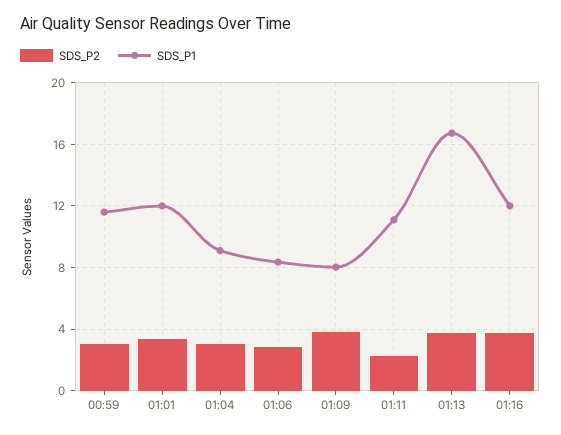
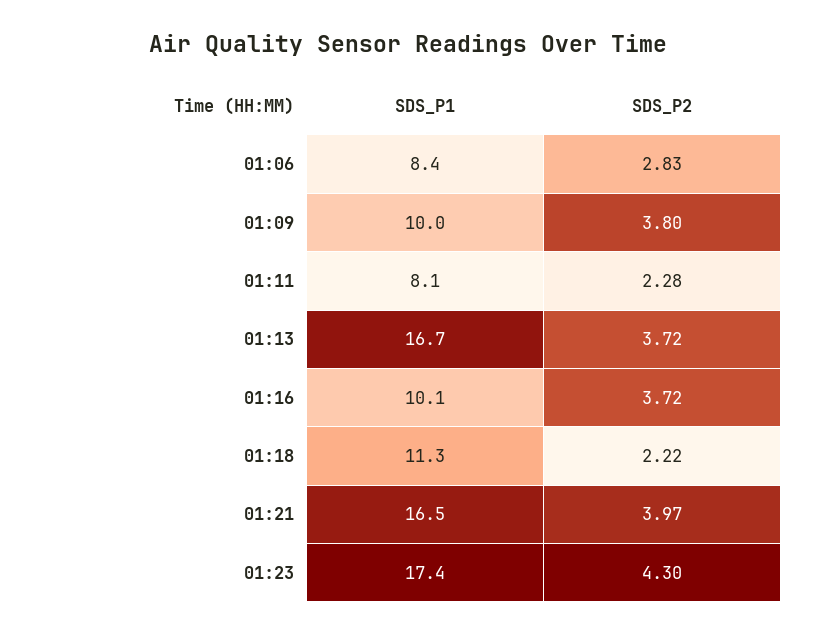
SDS_P2, 00:59: 3 -> none
SDS_P1, 00:59: 11.5 -> none
SDS_P2, 01:01: 3.5 -> none
SDS_P1, 01:01: 12 -> none
SDS_P2, 01:04: 3 -> none
SDS_P1, 01:04: 9 -> none
SDS_P1, 01:09: 8 -> 10
SDS_P1, 01:11: 11 -> 8.1
SDS_P1, 01:16: 12 -> 10.1
SDS_P1, 01:18: none -> 11.3
SDS_P2, 01:18: none -> 2.22
SDS_P1, 01:21: none -> 16.5
SDS_P2, 01:21: none -> 3.97
SDS_P1, 01:23: none -> 17.4
SDS_P2, 01:23: none -> 4.3

